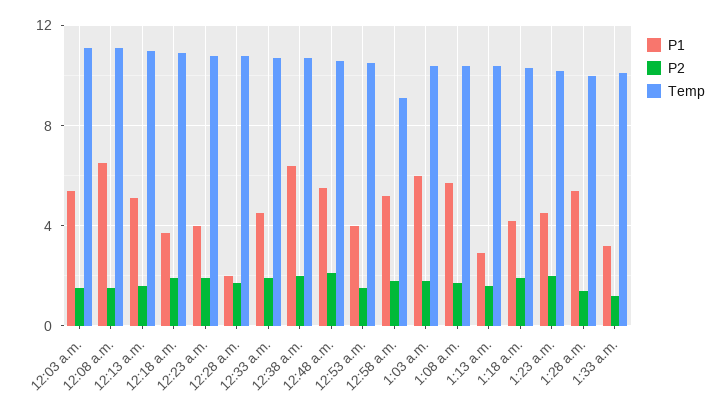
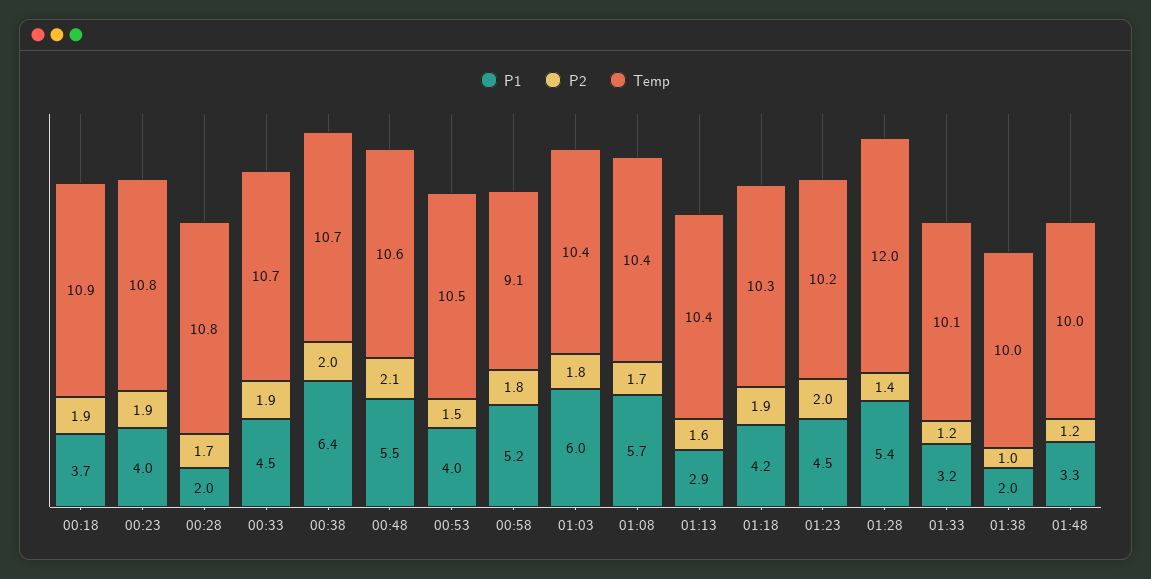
P1, 12:03 a.m.: 5.5 -> none
P2, 12:03 a.m.: 1.5 -> none
Temp, 12:03 a.m.: 11 -> none
P1, 12:08 a.m.: 6.5 -> none
P2, 12:08 a.m.: 1.5 -> none
Temp, 12:08 a.m.: 11 -> none
P1, 12:13 a.m.: 5 -> none
P2, 12:13 a.m.: 1.5 -> none
Temp, 12:13 a.m.: 11 -> none
Temp, 1:28 a.m.: 10 -> 12
P1, 01:38: none -> 2
P2, 01:38: none -> 1
Temp, 01:38: none -> 10
P1, 01:48: none -> 3.3
P2, 01:48: none -> 1.2
Temp, 01:48: none -> 10

